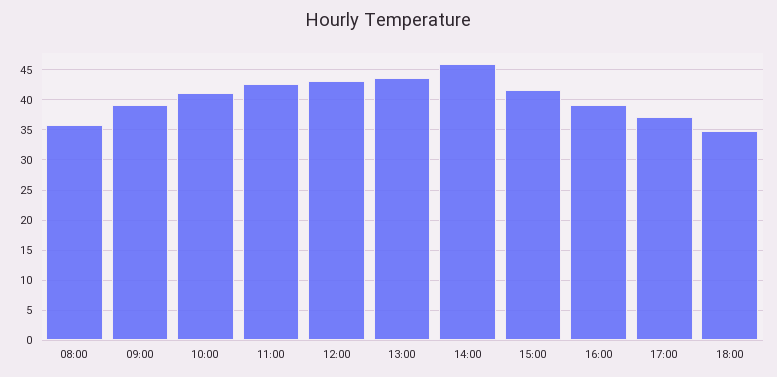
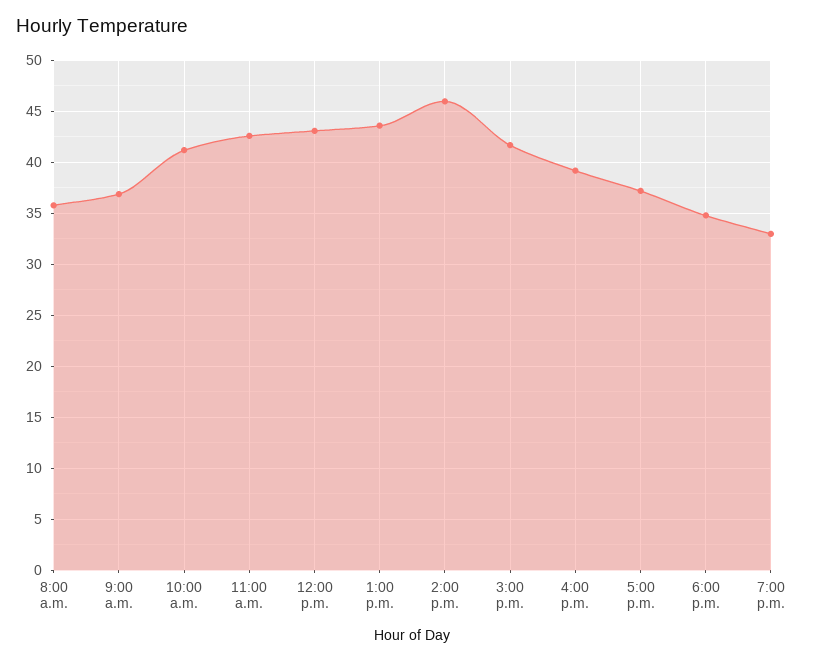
09:00: 39 -> 37
7:00 p.m.: none -> 33

